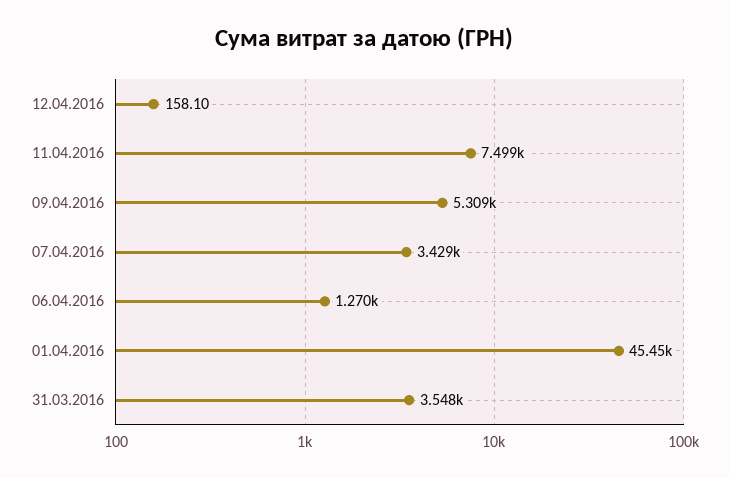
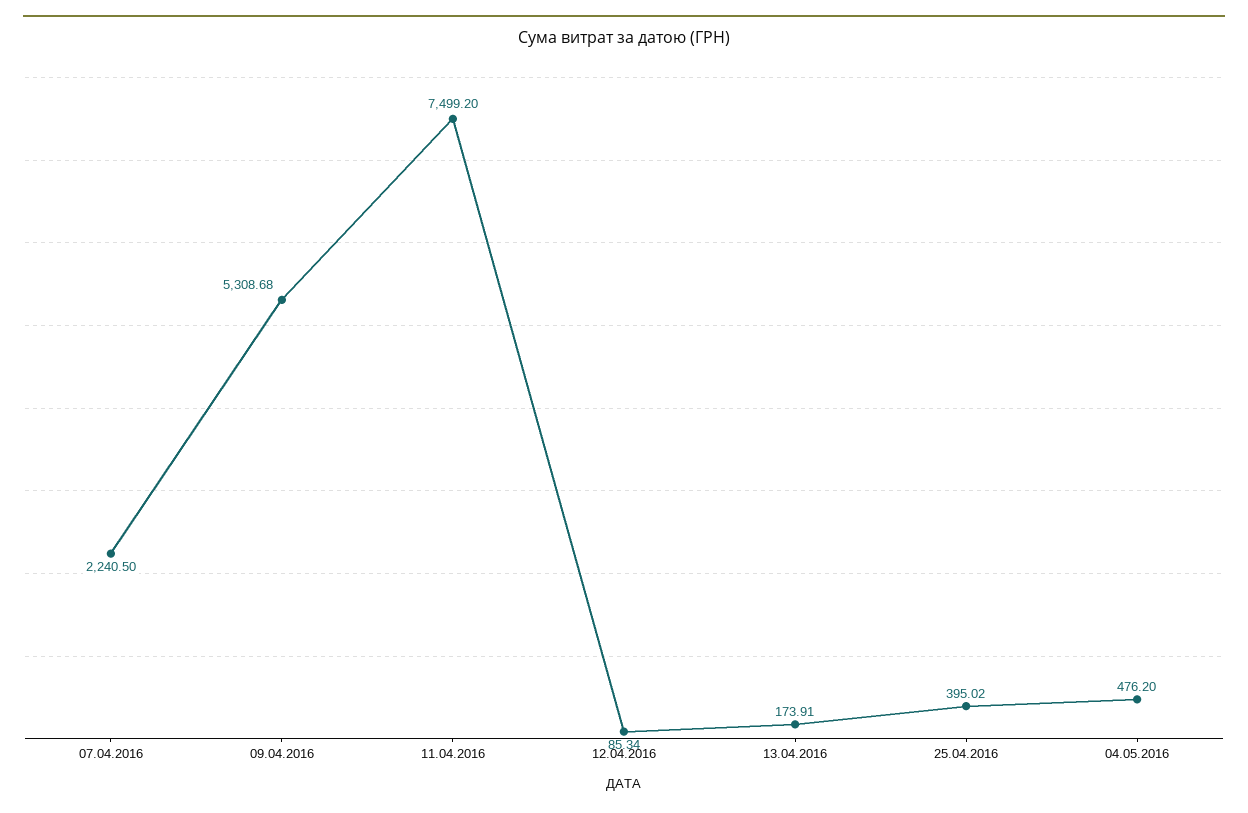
12.04.2016: 158.1 -> 85.34
07.04.2016: 3429 -> 2240.5
06.04.2016: 1270 -> none
01.04.2016: 45450 -> none
31.03.2016: 3548 -> none
13.04.2016: none -> 173.91
25.04.2016: none -> 395.02
04.05.2016: none -> 476.2

